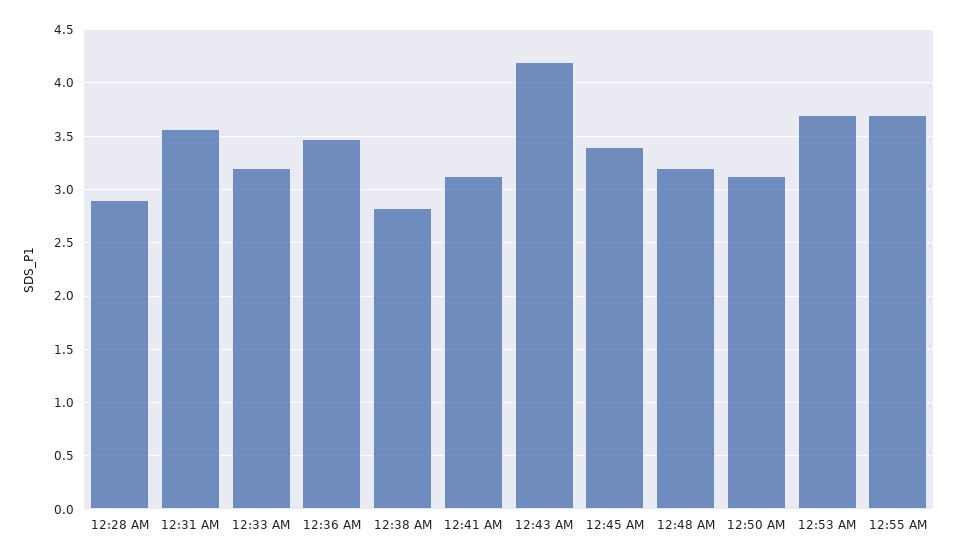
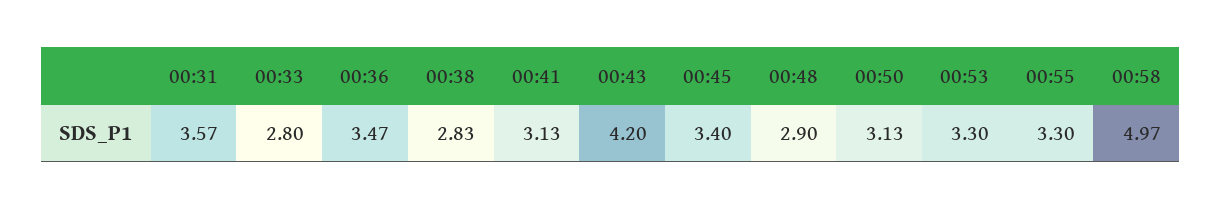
12:28 AM: 2.9 -> none
12:33 AM: 3.2 -> 2.8
12:48 AM: 3.2 -> 2.9
12:53 AM: 3.7 -> 3.3
12:55 AM: 3.7 -> 3.3
00:58: none -> 4.97

